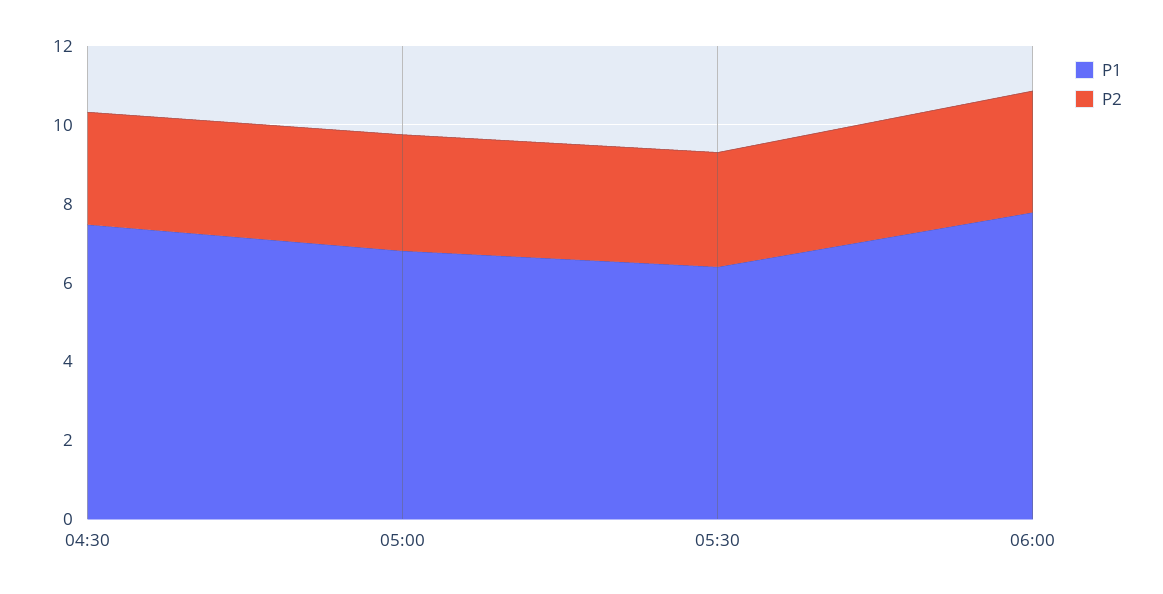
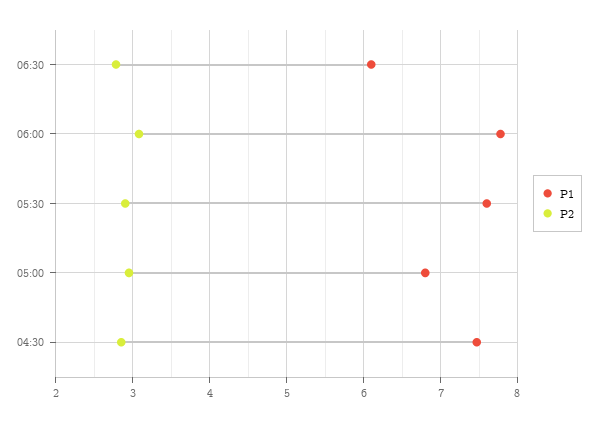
P1, 05:30: 6.5 -> 7.6
P1, 06:30: none -> 6.1
P2, 06:30: none -> 2.8

